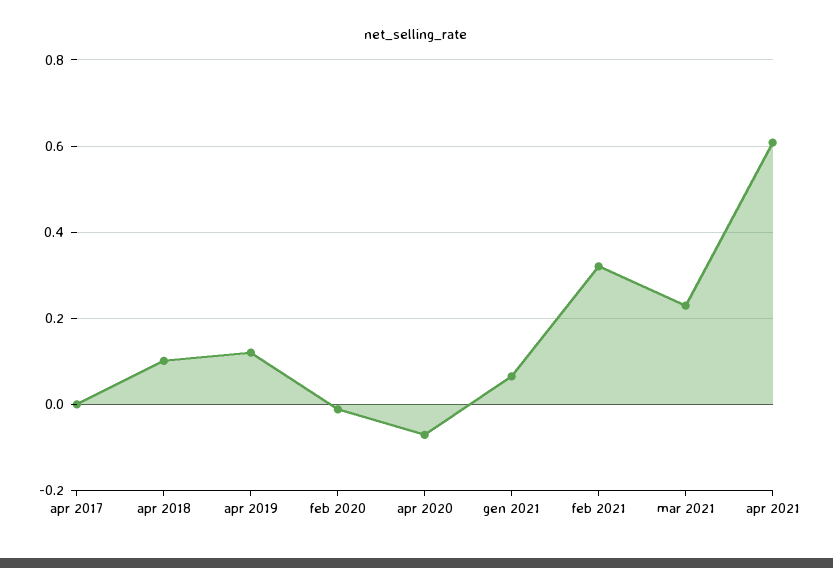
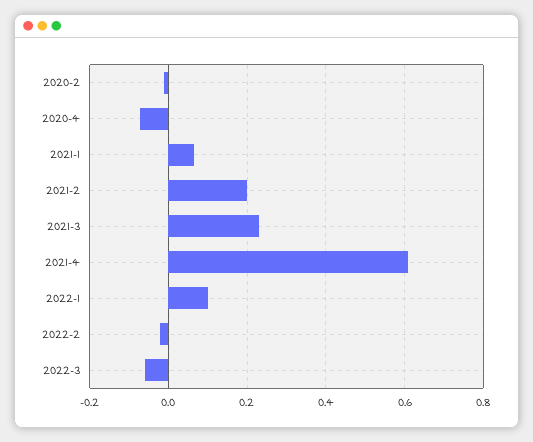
apr 2017: 0 -> none
apr 2018: 0.1 -> none
apr 2019: 0.12 -> none
feb 2021: 0.32 -> 0.2
2022-1: none -> 0.1
2022-2: none -> -0.02
2022-3: none -> -0.06

